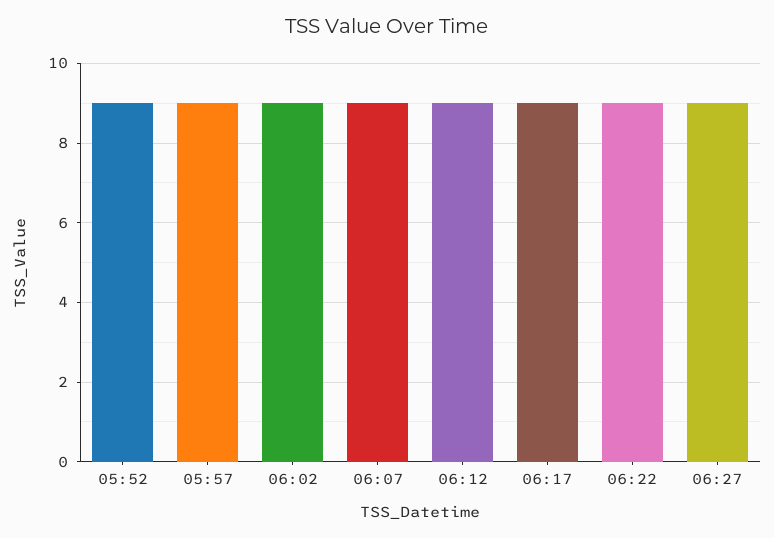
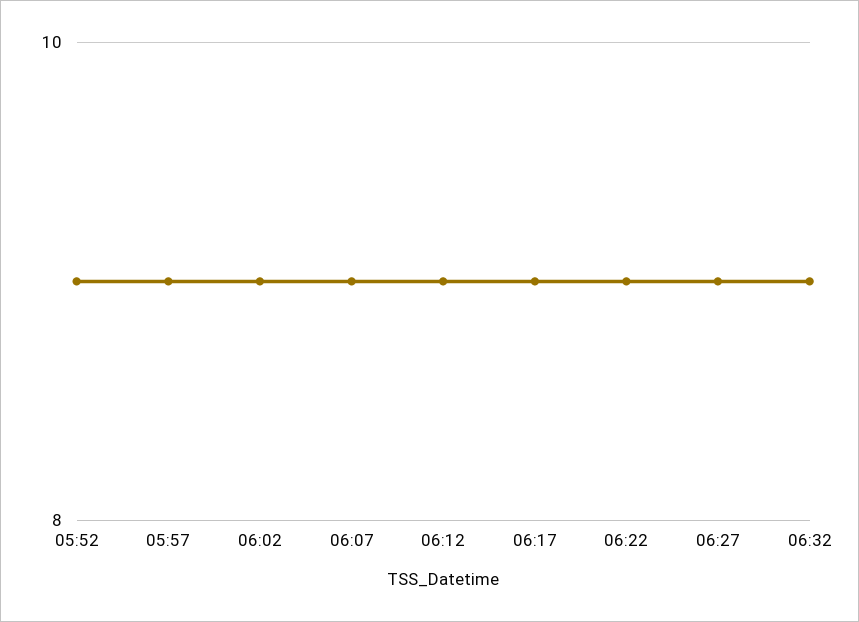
06:32: none -> 9

